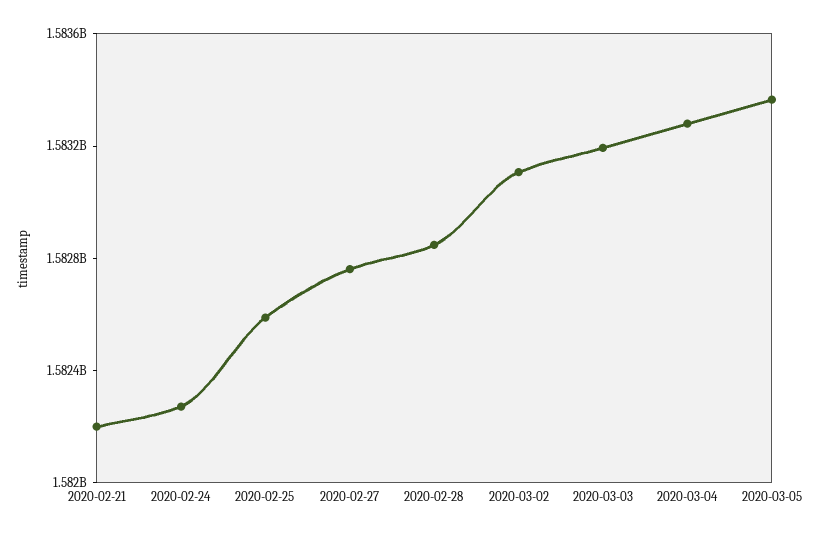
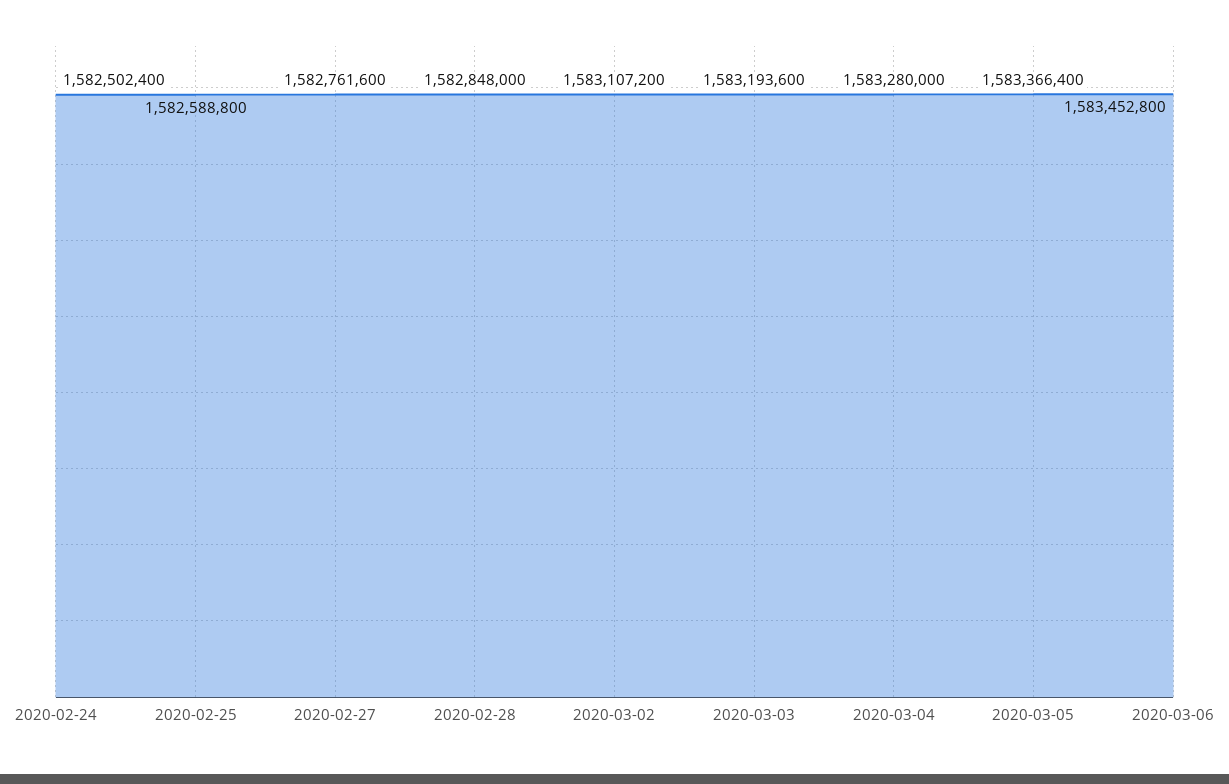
2020-02-21: 1582200000 -> none
2020-02-24: 1582300000 -> 1582502400
2020-03-06: none -> 1583452800

